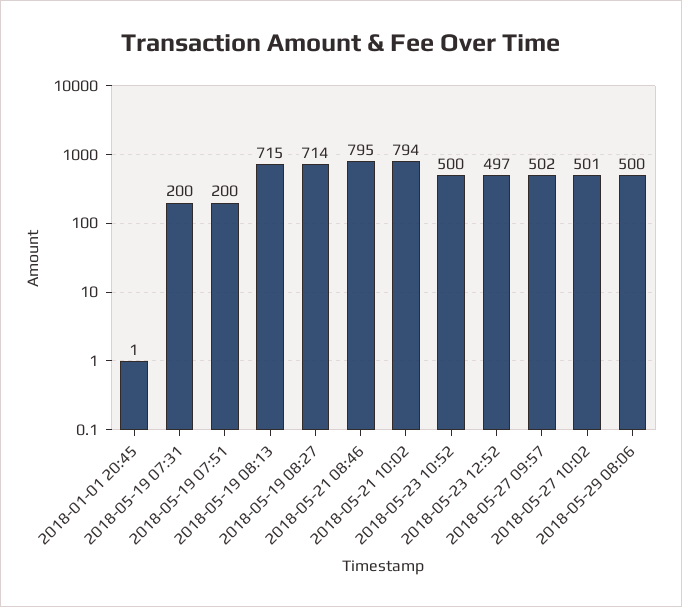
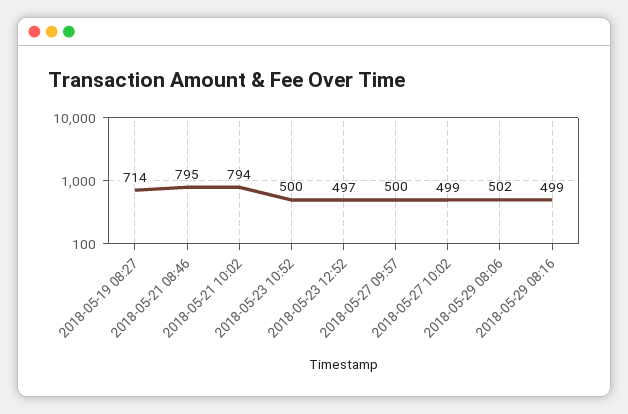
2018-01-01 20:45: 1 -> none
2018-05-19 07:31: 200 -> none
2018-05-19 07:51: 200 -> none
2018-05-19 08:13: 715 -> none
2018-05-27 09:57: 502 -> 500
2018-05-27 10:02: 501 -> 499
2018-05-29 08:06: 500 -> 502
2018-05-29 08:16: none -> 499

